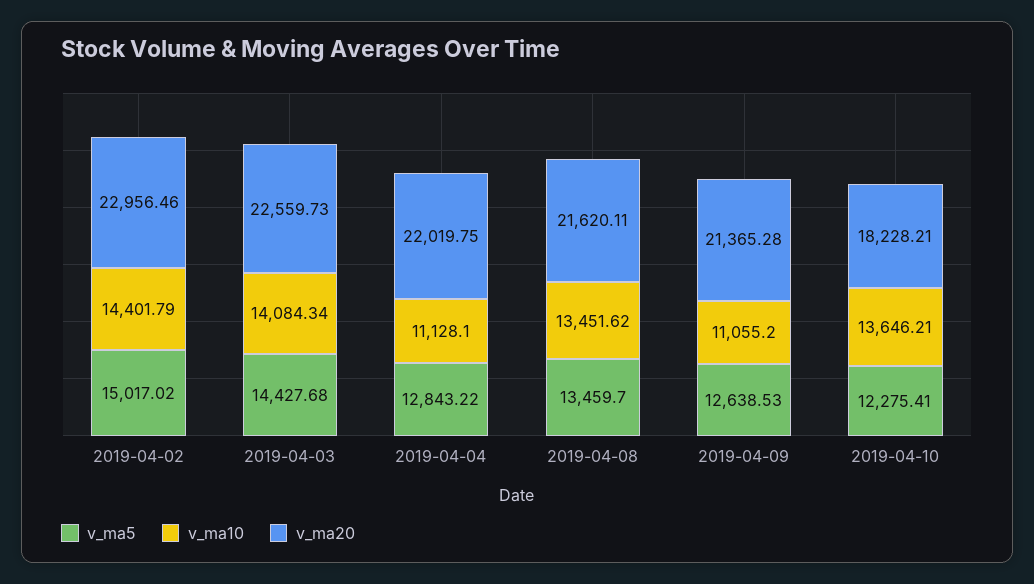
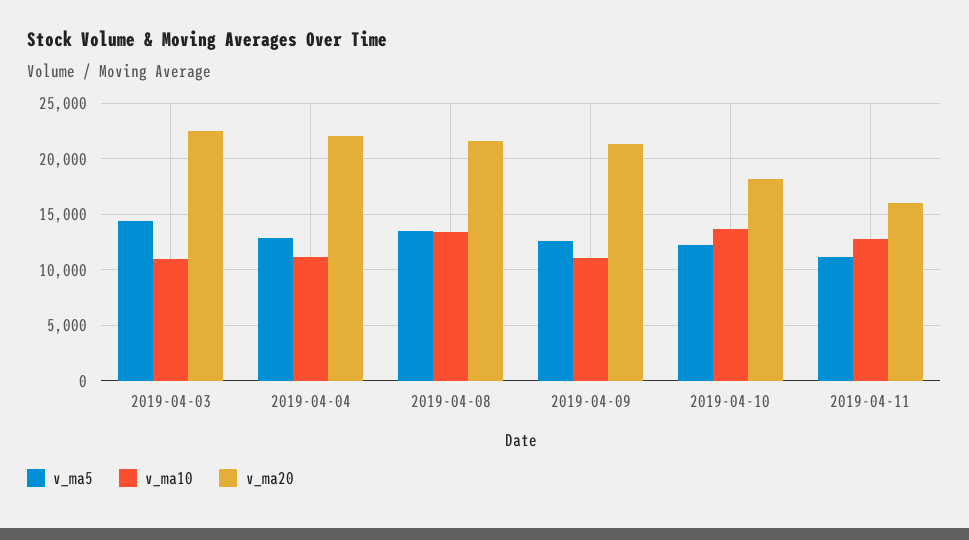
v_ma5, 2019-04-02: 15017.02 -> none
v_ma10, 2019-04-02: 14401.79 -> none
v_ma20, 2019-04-02: 22956.46 -> none
v_ma10, 2019-04-03: 14084.34 -> 11000
v_ma5, 2019-04-11: none -> 11000
v_ma10, 2019-04-11: none -> 13000
v_ma20, 2019-04-11: none -> 16000

